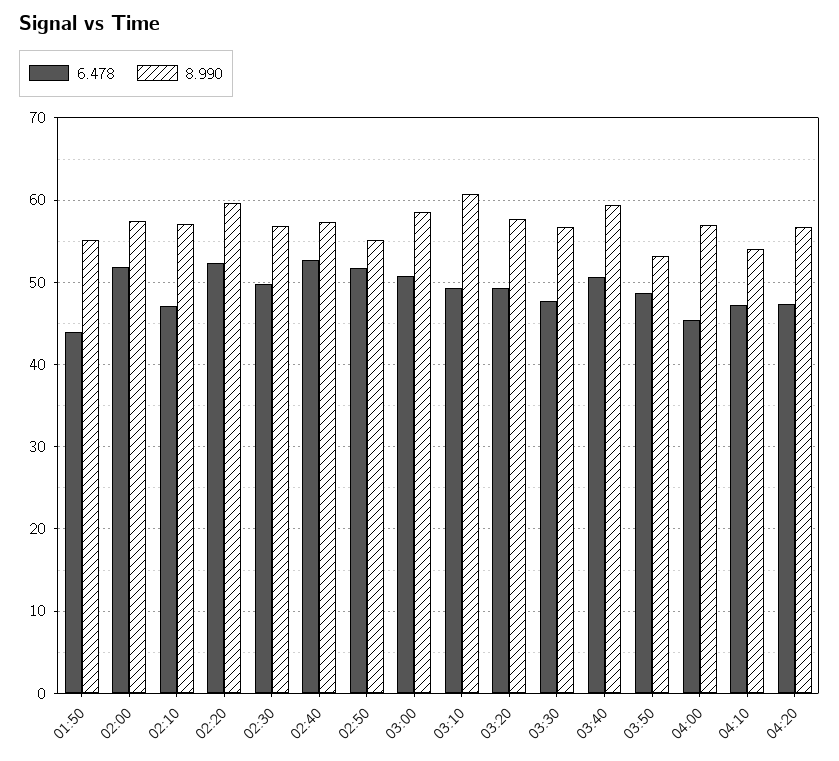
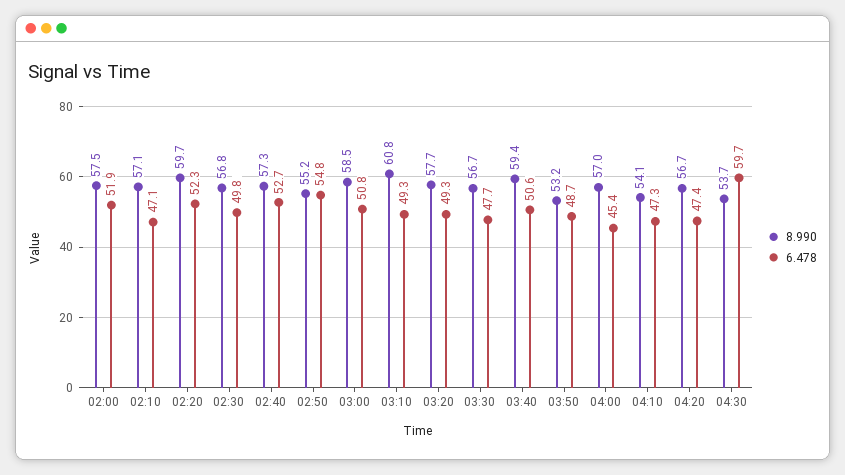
6.478, 01:50: 44 -> none
8.990, 01:50: 55 -> none
6.478, 02:50: 52 -> 54.8
8.990, 04:30: none -> 53.7
6.478, 04:30: none -> 59.7

